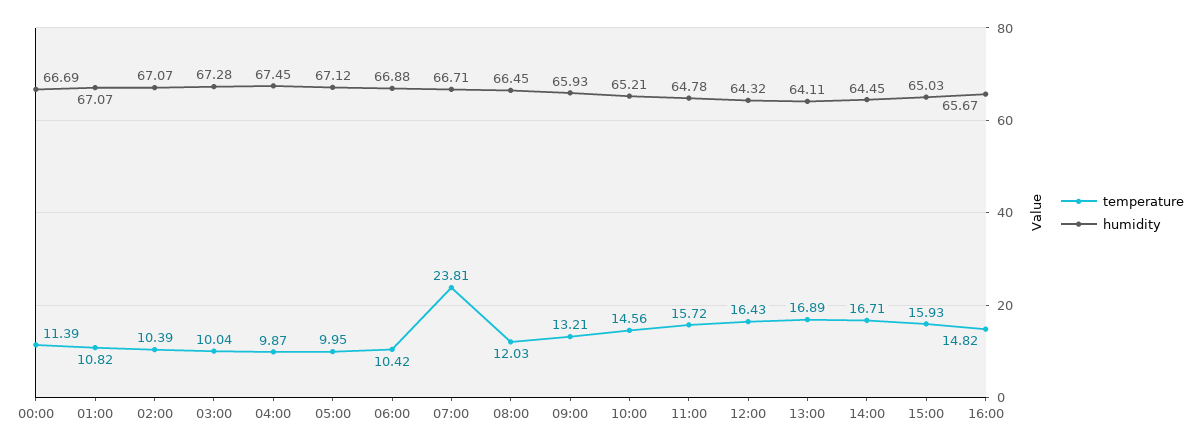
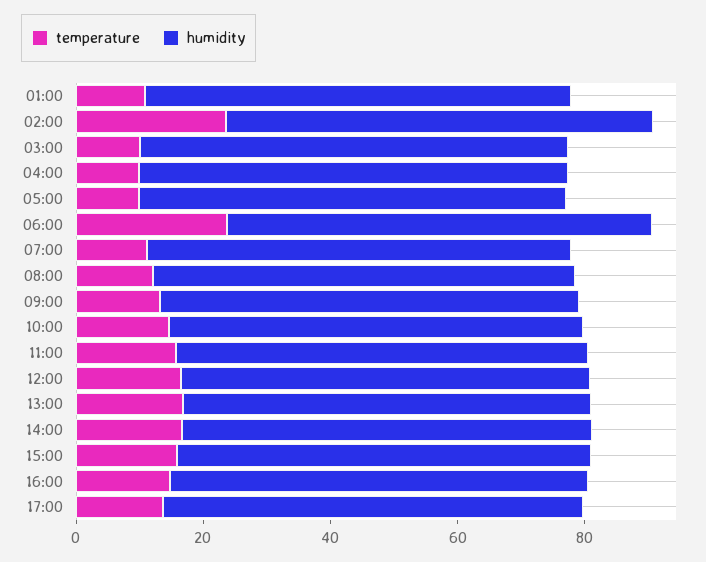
temperature, 00:00: 11.39 -> none
humidity, 00:00: 66.69 -> none
temperature, 02:00: 10.39 -> 25
temperature, 06:00: 10.42 -> 25
temperature, 07:00: 23.81 -> 10
temperature, 17:00: none -> 15
humidity, 17:00: none -> 65

